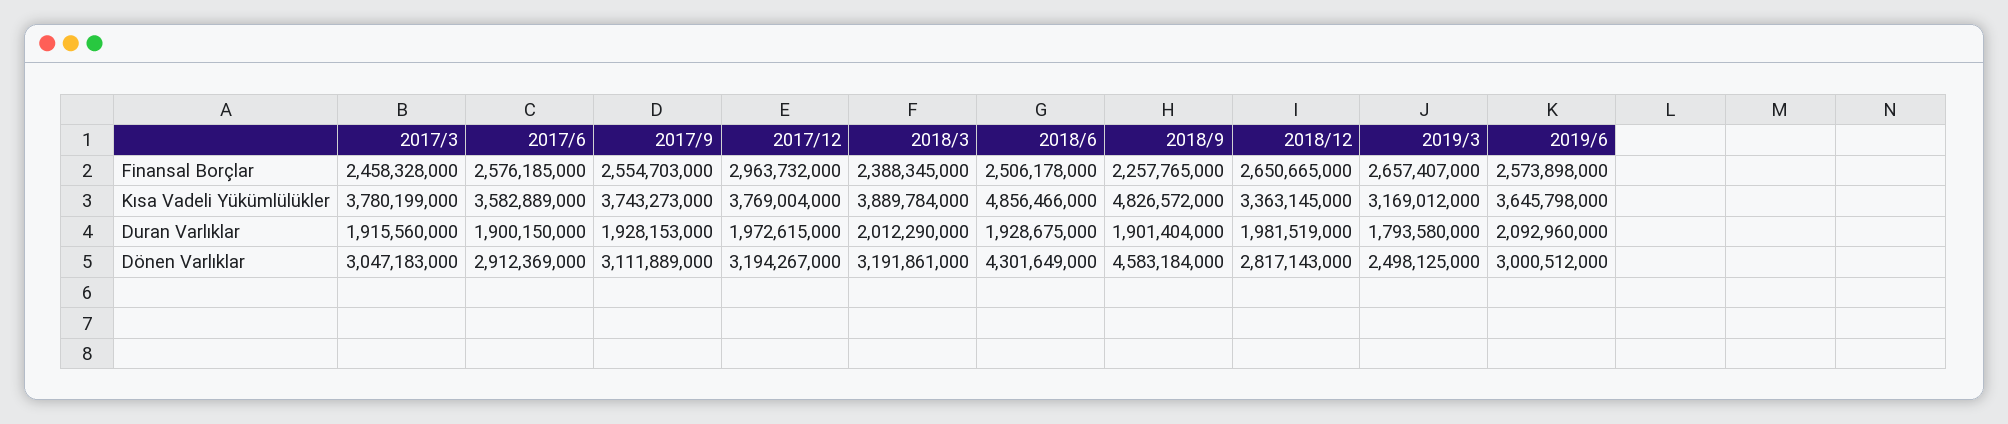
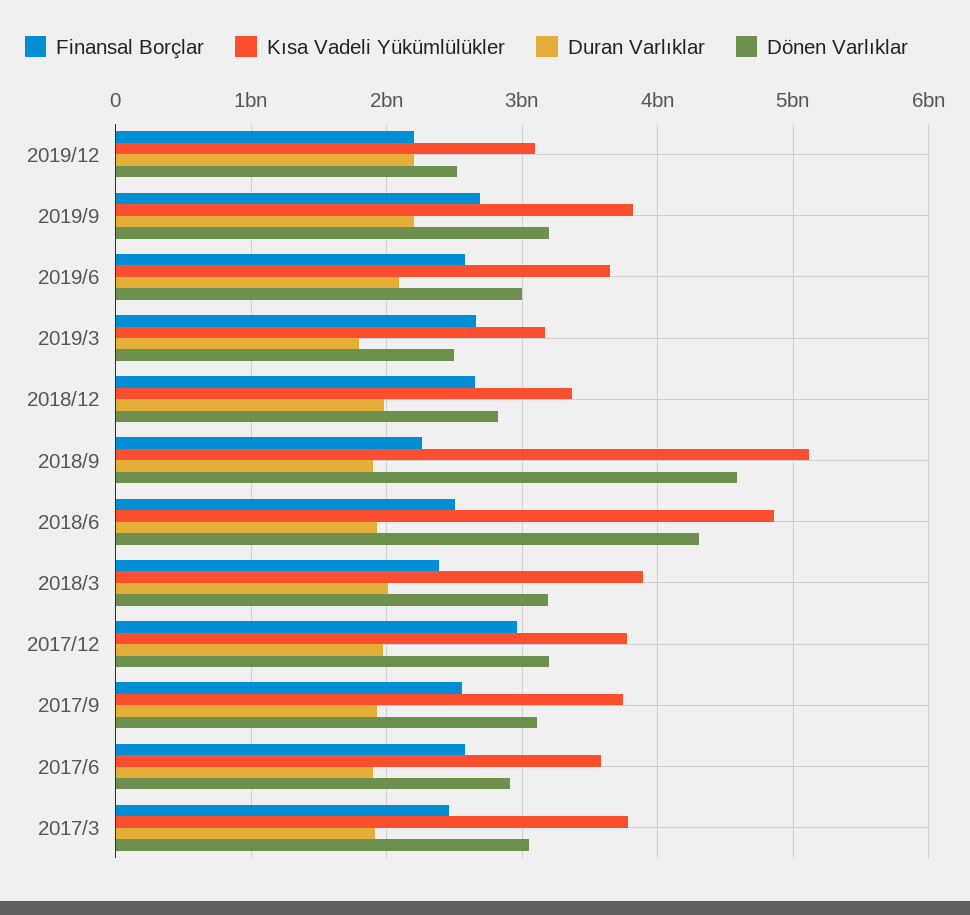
Kısa Vadeli Yükümlülükler, 2018/9: 4826572000 -> 5100000000
Finansal Borçlar, 2019/12: none -> 2200000000
Kısa Vadeli Yükümlülükler, 2019/12: none -> 3100000000
Duran Varlıklar, 2019/12: none -> 2200000000
Dönen Varlıklar, 2019/12: none -> 2500000000
Finansal Borçlar, 2019/9: none -> 2700000000
Kısa Vadeli Yükümlülükler, 2019/9: none -> 3800000000
Duran Varlıklar, 2019/9: none -> 2200000000
Dönen Varlıklar, 2019/9: none -> 3200000000

